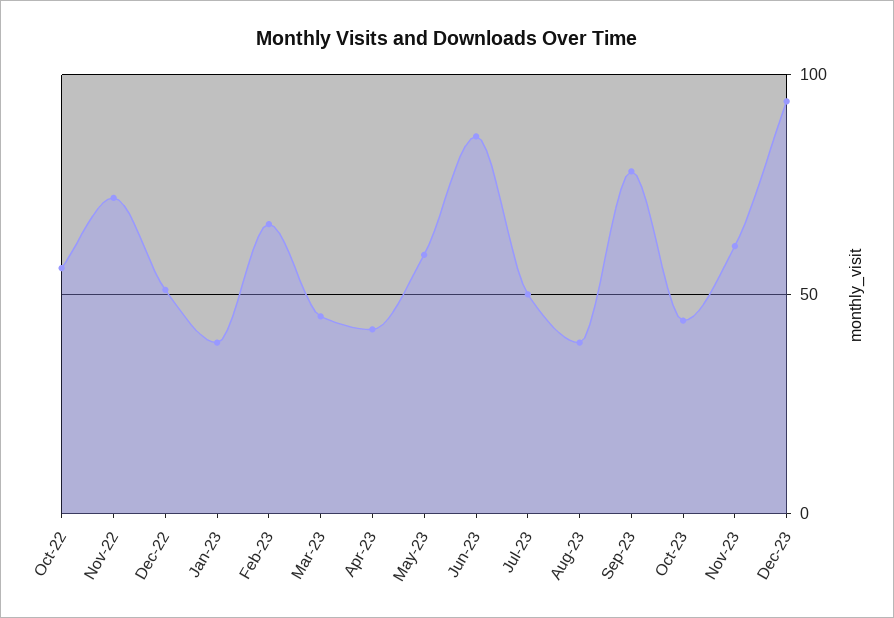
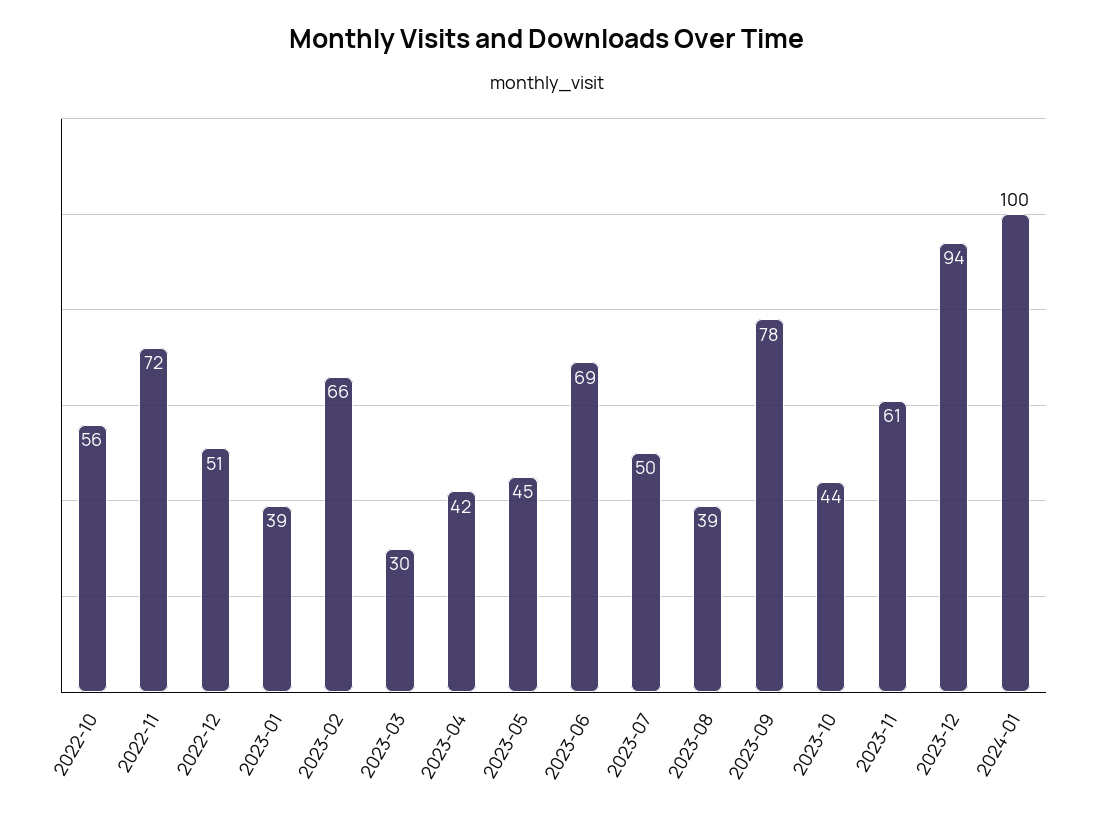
Mar-23: 45 -> 30
May-23: 60 -> 45
Jun-23: 85 -> 69
2024-01: none -> 100

